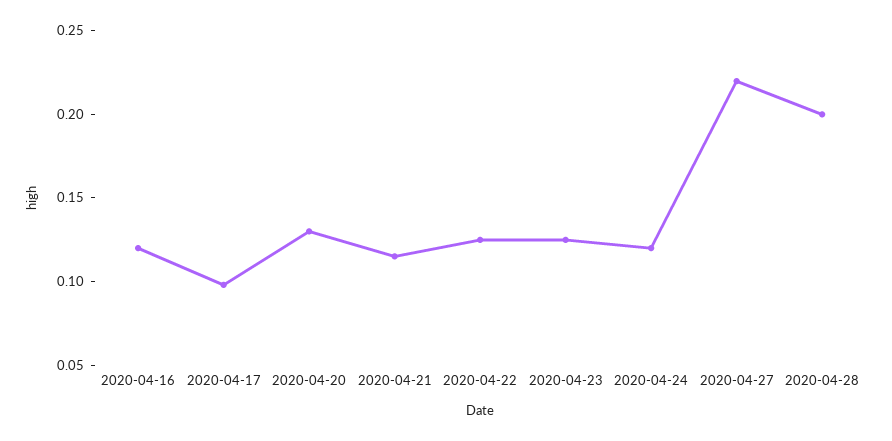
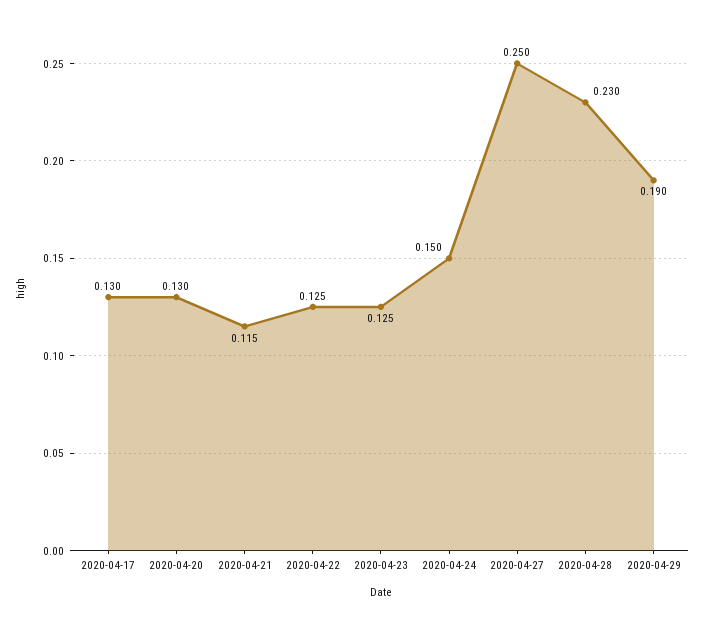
2020-04-16: 0.12 -> none
2020-04-17: 0.1 -> 0.13
2020-04-24: 0.12 -> 0.15
2020-04-27: 0.22 -> 0.25
2020-04-28: 0.2 -> 0.23
2020-04-29: none -> 0.19

